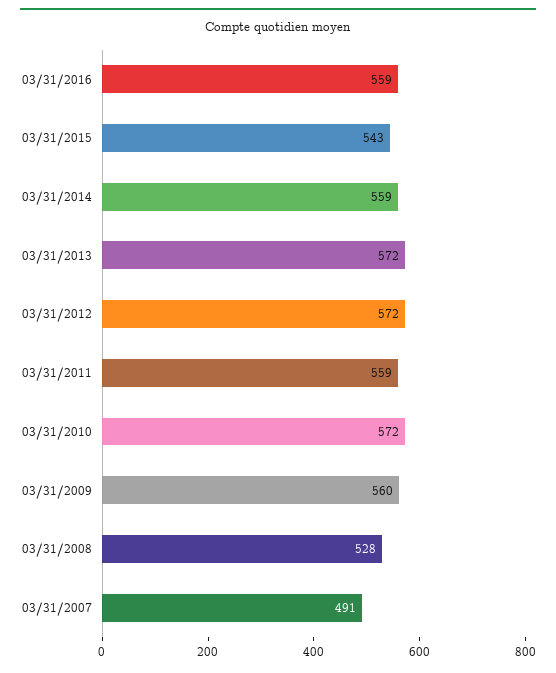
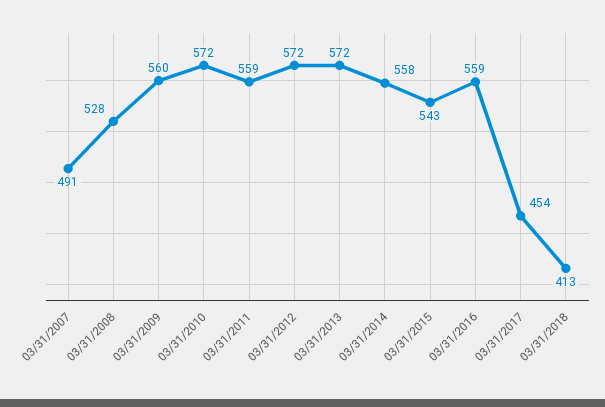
03/31/2014: 559 -> 558
03/31/2017: none -> 454
03/31/2018: none -> 413

